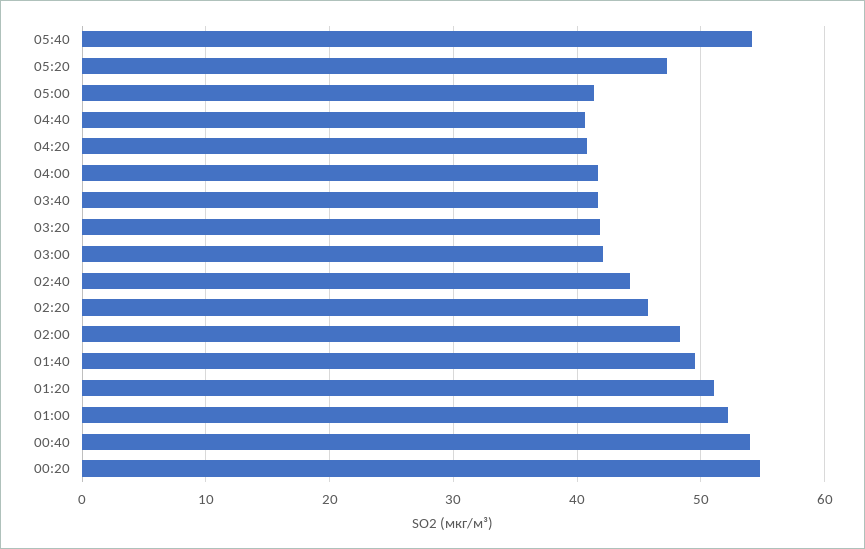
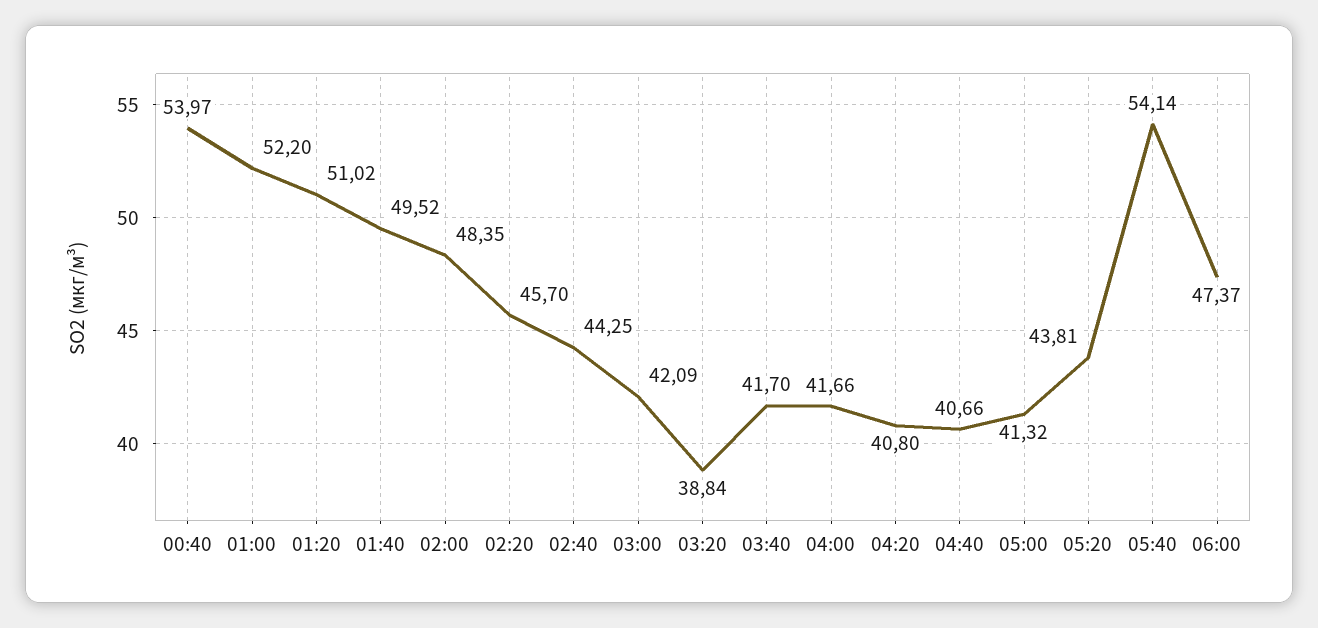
05:20: 47 -> 43.81
03:20: 42 -> 38.84
00:20: 55 -> none
06:00: none -> 47.37

